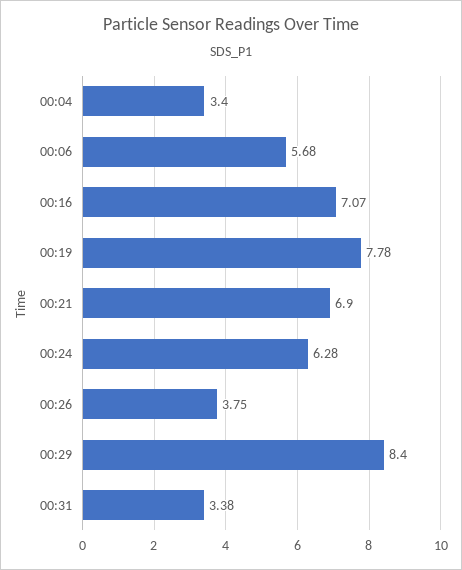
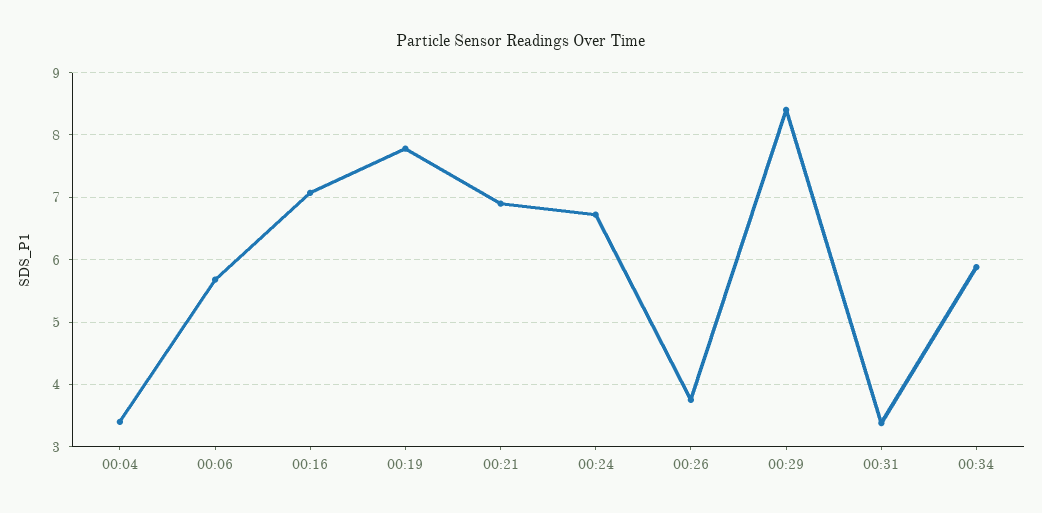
00:24: 6.28 -> 6.7
00:34: none -> 5.9

